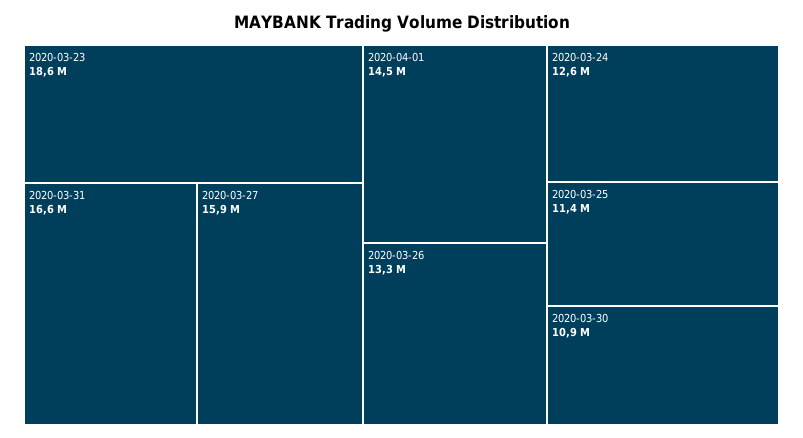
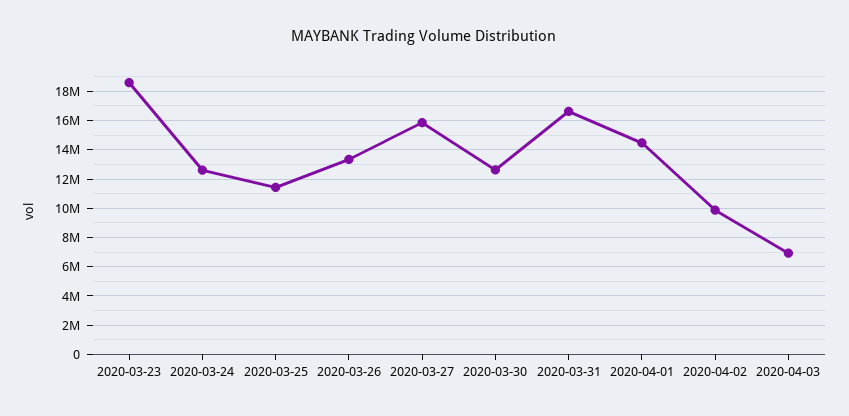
2020-03-30: 10900000 -> 12500000
2020-04-02: none -> 10000000
2020-04-03: none -> 7000000

